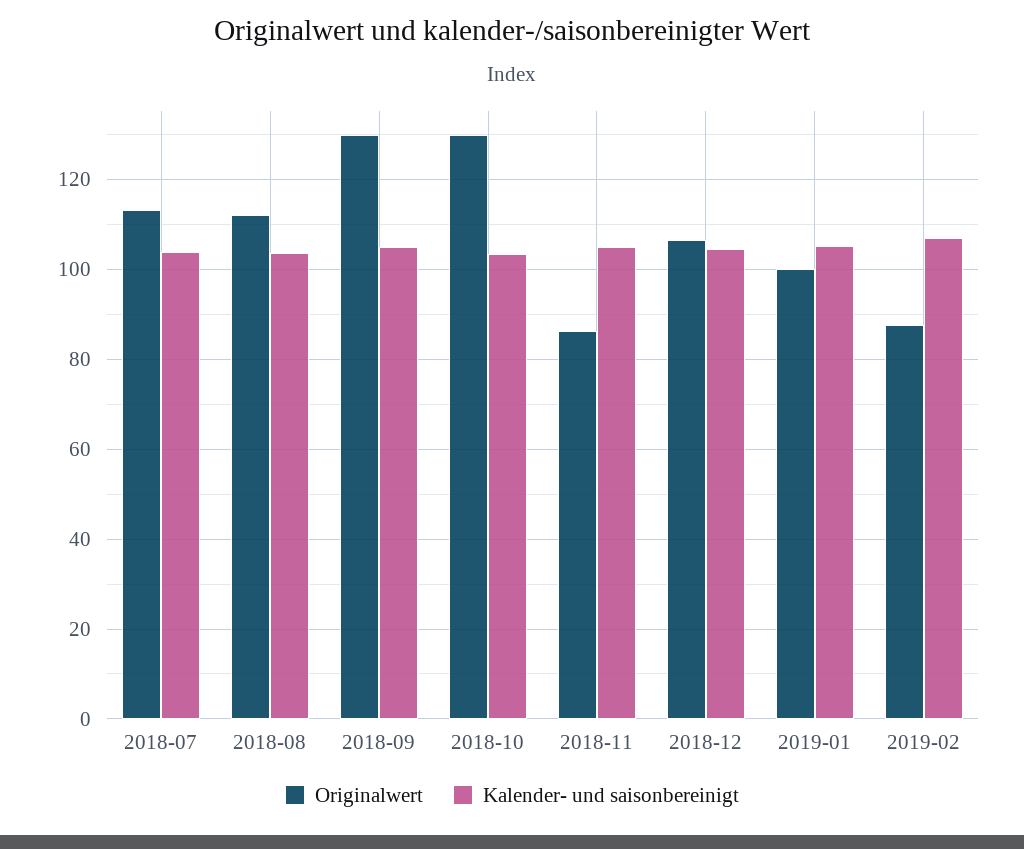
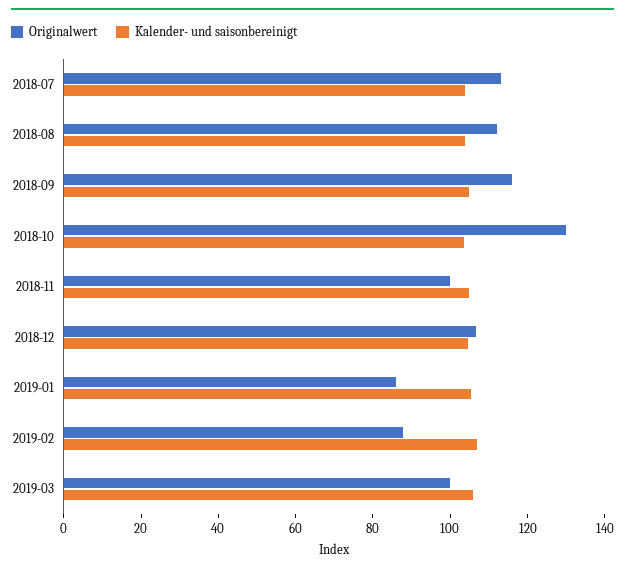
Originalwert, 2018-09: 130 -> 115
Originalwert, 2018-11: 86 -> 100
Originalwert, 2019-01: 100 -> 85
Originalwert, 2019-03: none -> 100
Kalender- und saisonbereinigt, 2019-03: none -> 105

